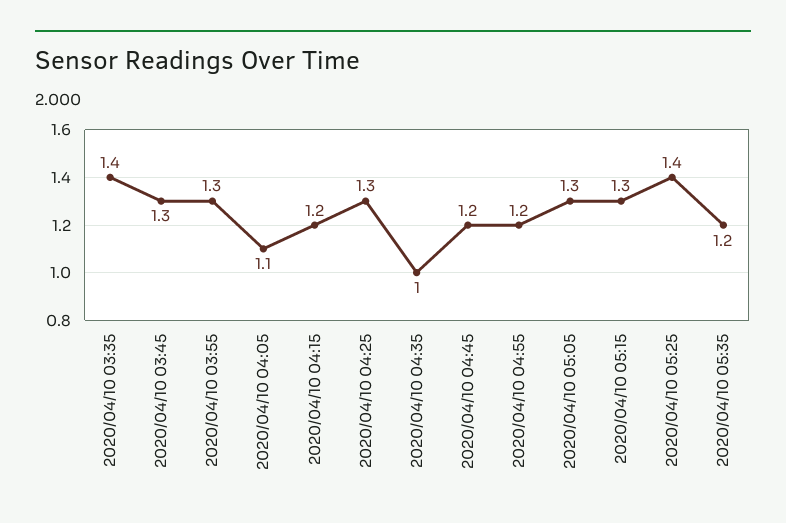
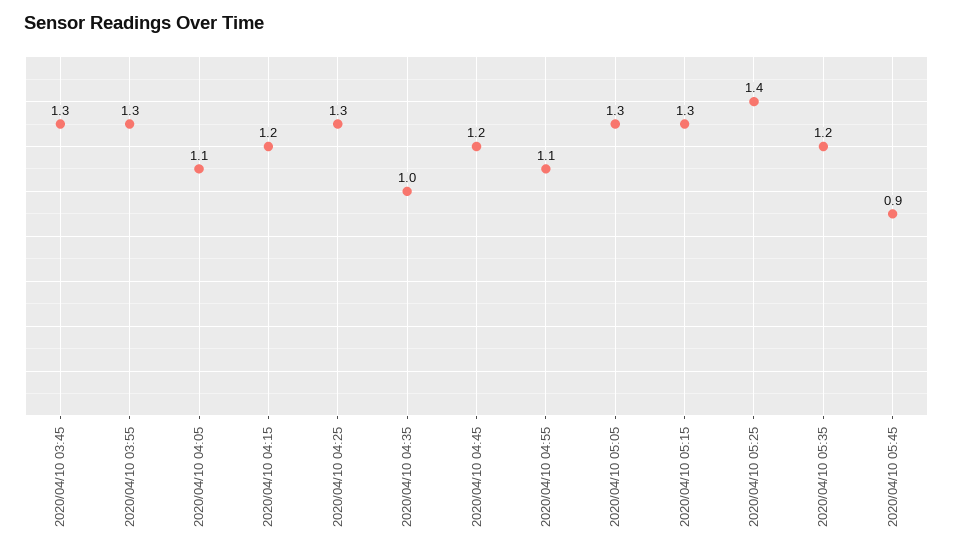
2020/04/10 03:35: 1.4 -> none
2020/04/10 04:55: 1.2 -> 1.1
2020/04/10 05:45: none -> 0.9

